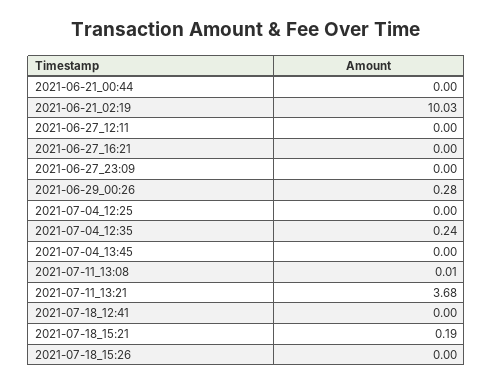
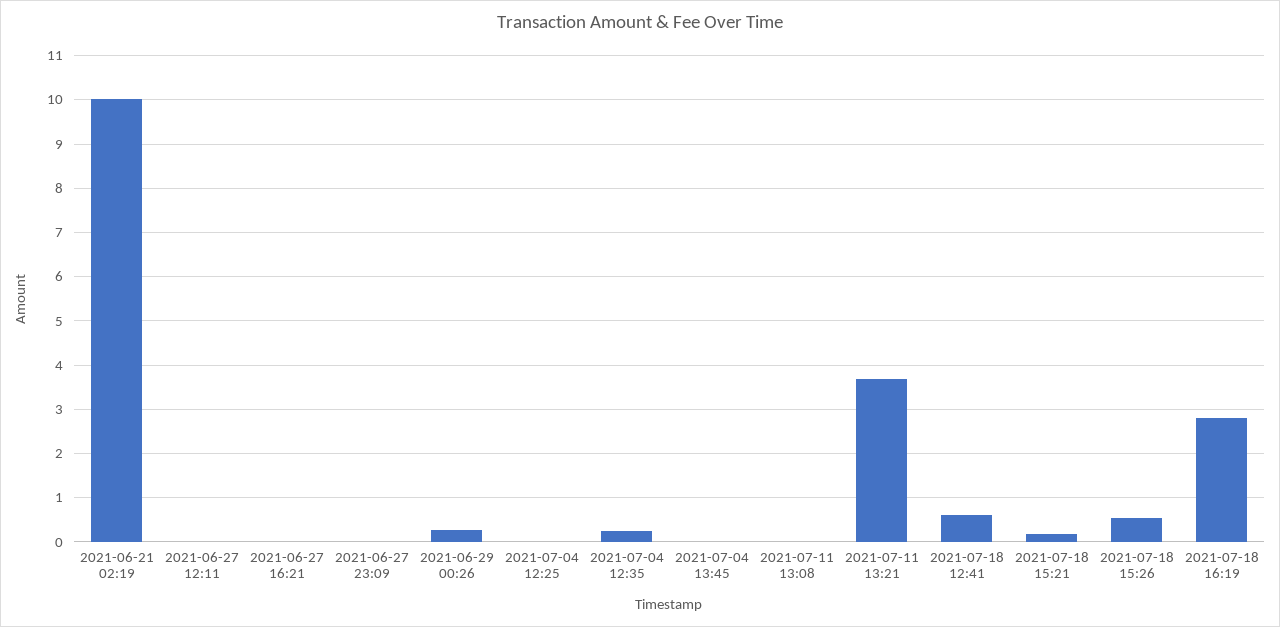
2021-06-21_00:44: 0 -> none
2021-07-18_12:41: 0 -> 0.6
2021-07-18_15:26: 0 -> 0.6
2021-07-18 16:19: none -> 2.8

